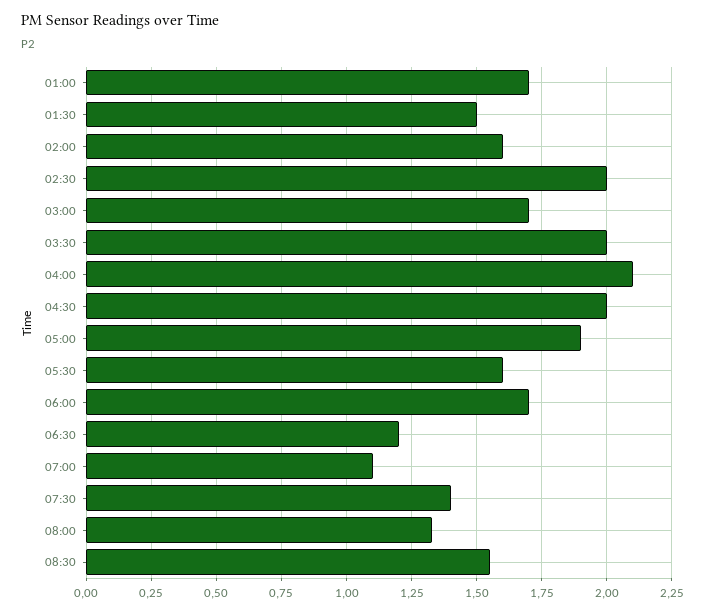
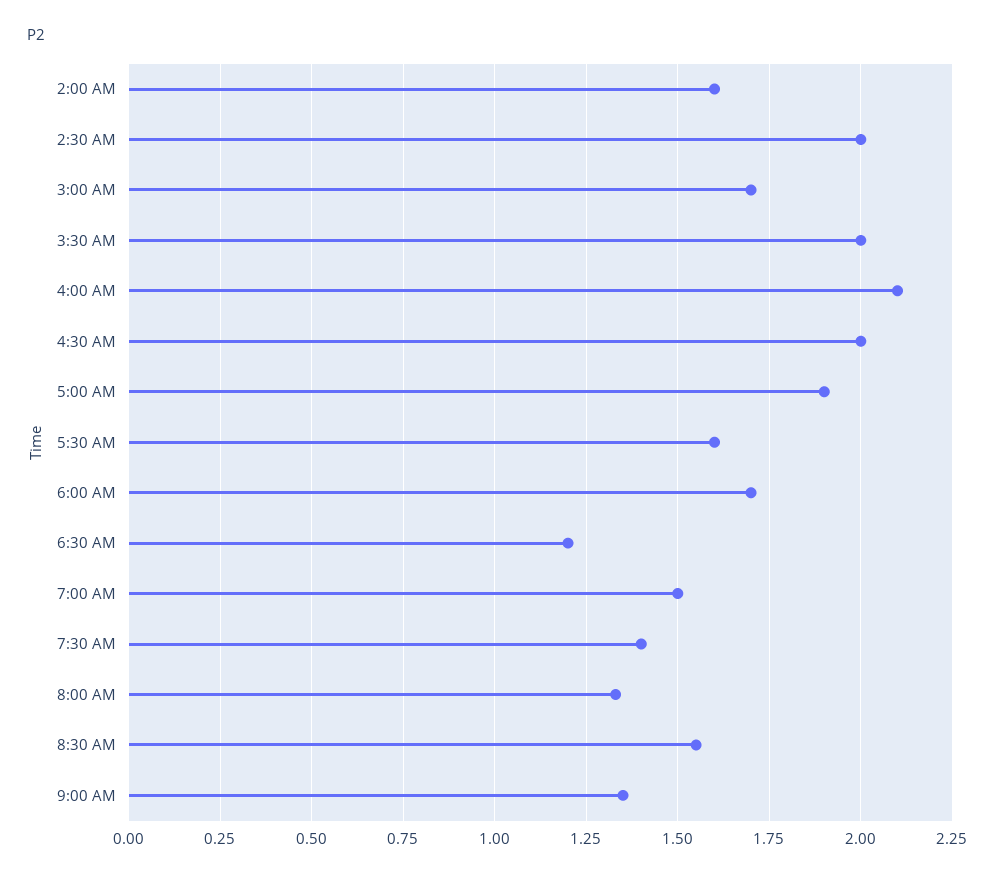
01:00: 1.7 -> none
01:30: 1.5 -> none
07:00: 1.1 -> 1.5
9:00 AM: none -> 1.35

